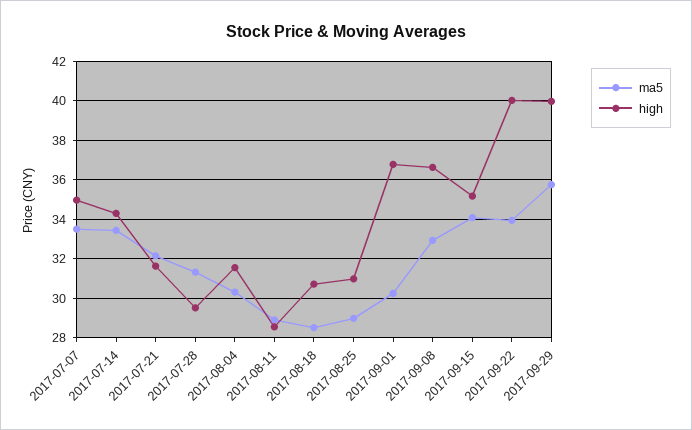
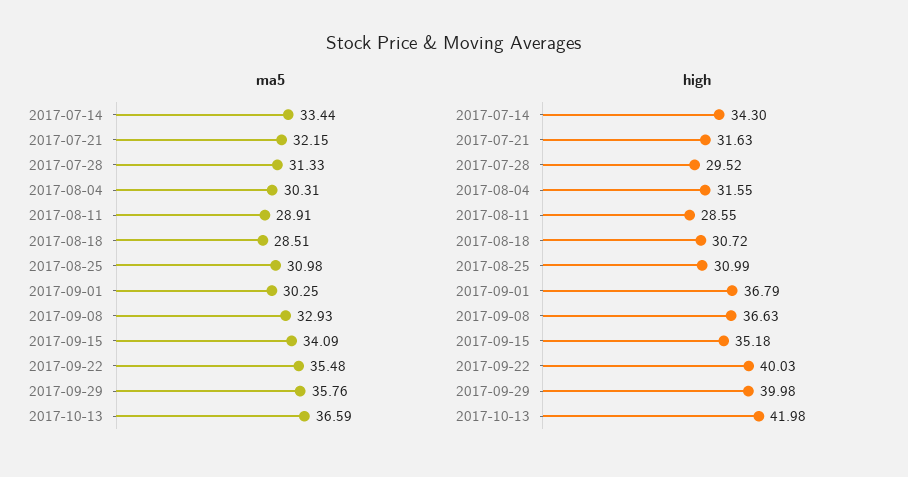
ma5, 2017-07-07: 33.5 -> none
high, 2017-07-07: 35 -> none
ma5, 2017-08-25: 29 -> 30.98
ma5, 2017-09-22: 34 -> 35.48
ma5, 2017-10-13: none -> 36.59
high, 2017-10-13: none -> 41.98

